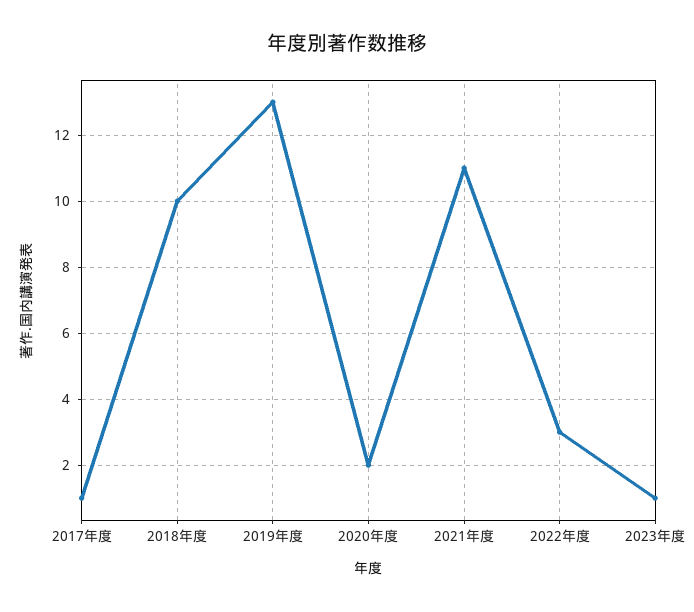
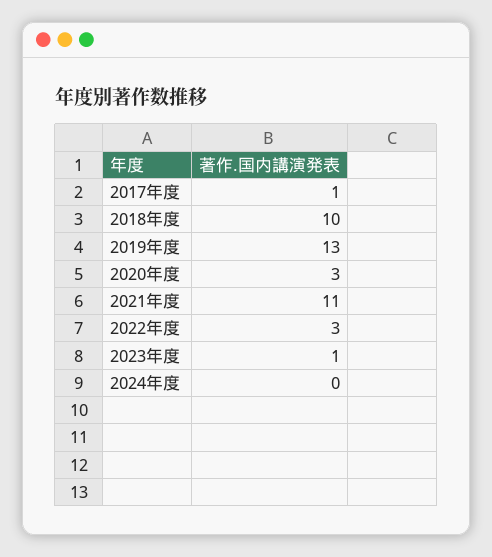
2020年度: 2 -> 3
2024年度: none -> 0

